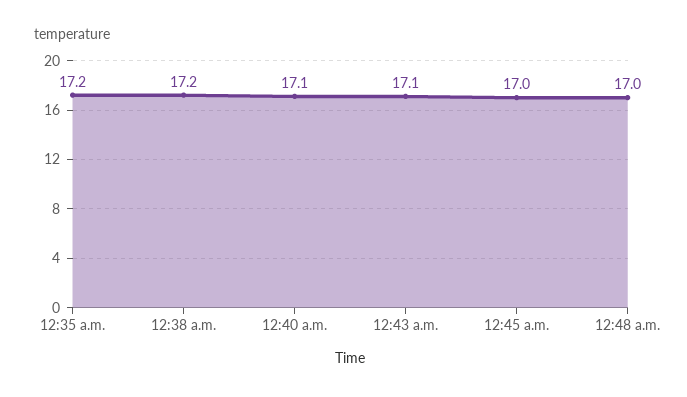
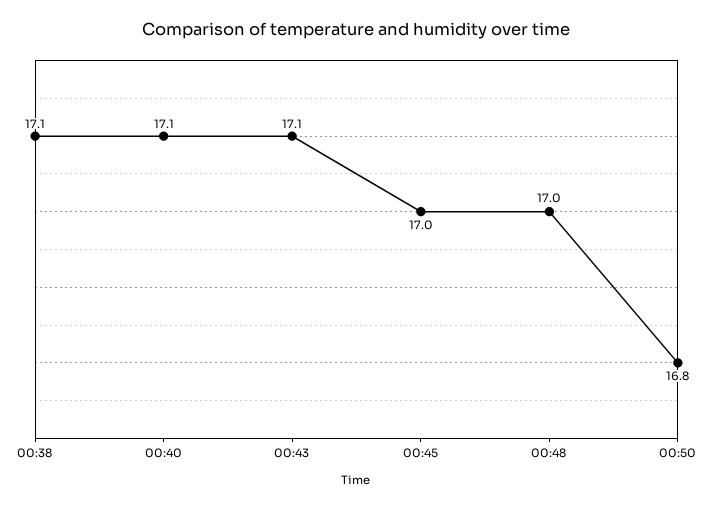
12:35 a.m.: 17.2 -> none
12:38 a.m.: 17.2 -> 17.1
00:50: none -> 16.8

